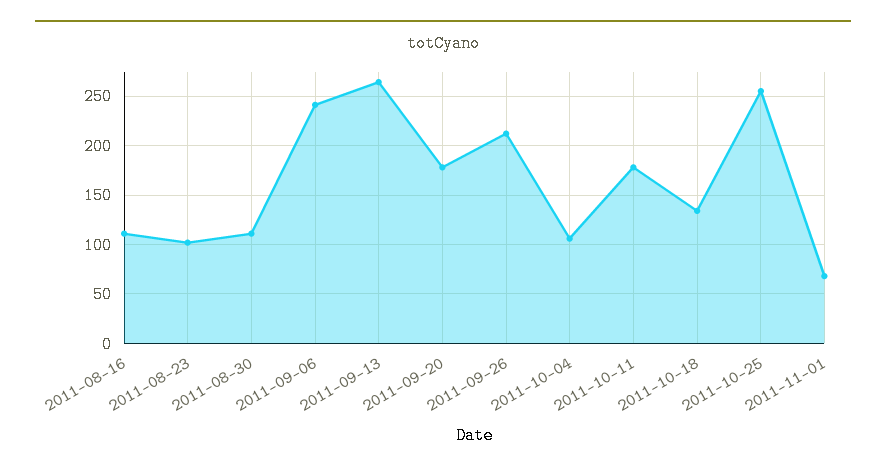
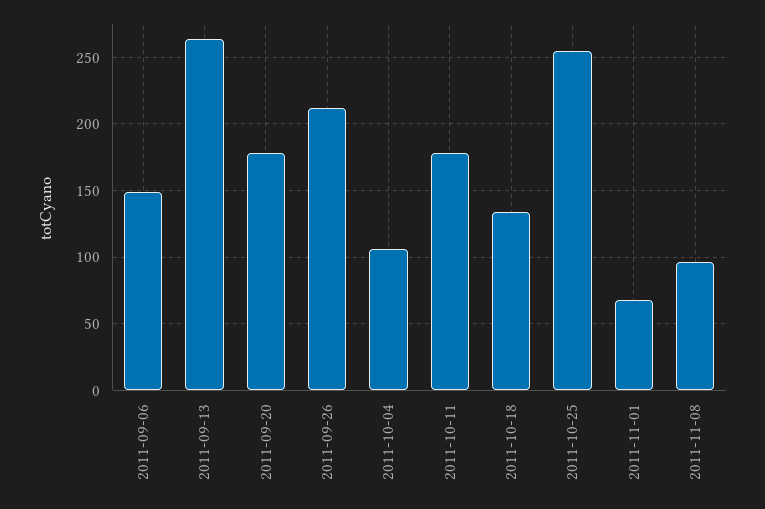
2011-08-16: 110 -> none
2011-08-23: 100 -> none
2011-08-30: 110 -> none
2011-09-06: 240 -> 150
2011-11-08: none -> 95

